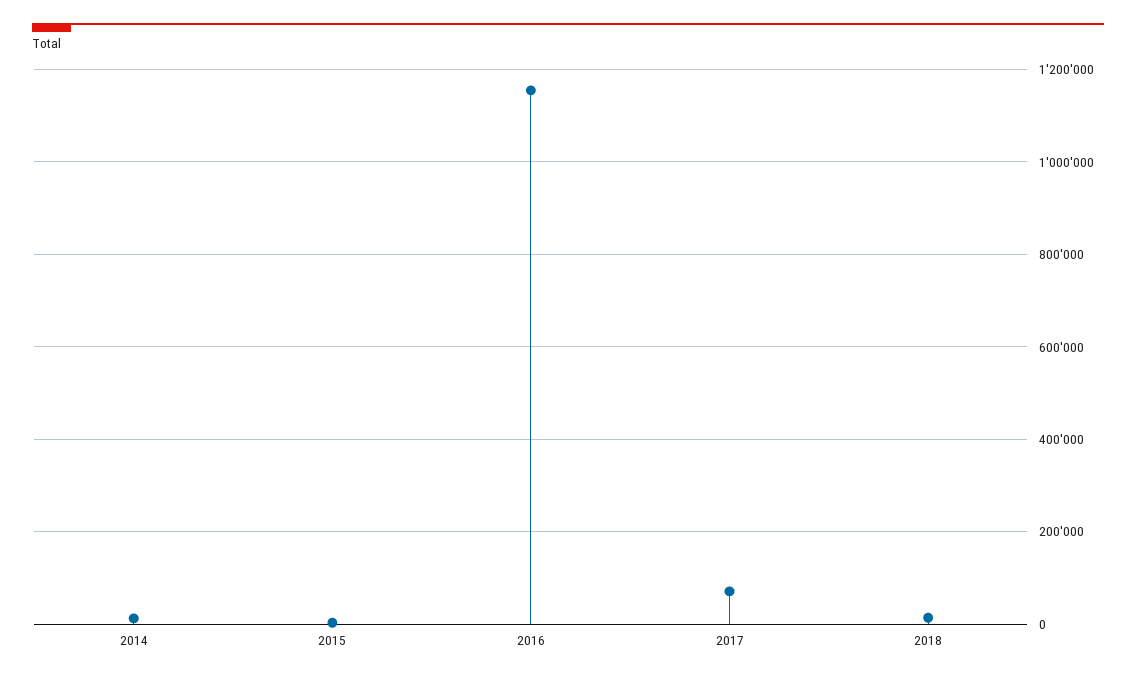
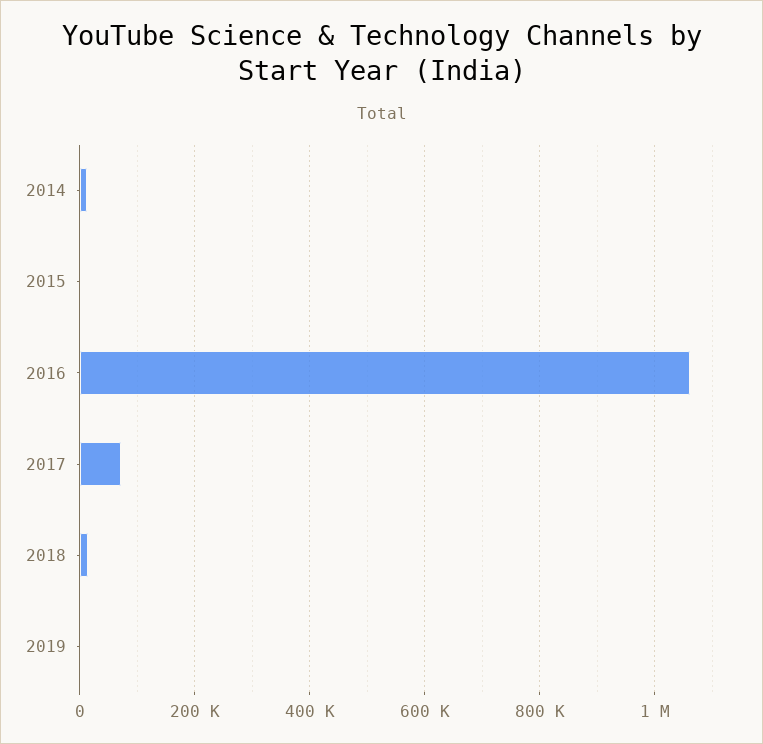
2016: 1160000 -> 1060000
2019: none -> 0

